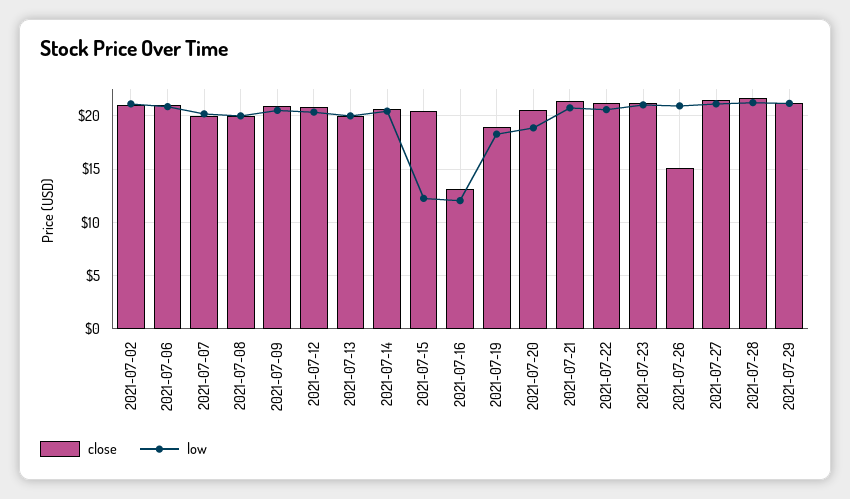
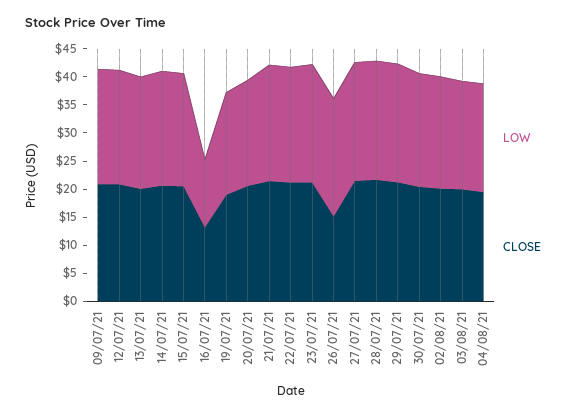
close, 2021-07-02: 21 -> none
low, 2021-07-02: 21 -> none
close, 2021-07-06: 21 -> none
low, 2021-07-06: 21 -> none
close, 2021-07-07: 20 -> none
low, 2021-07-07: 20 -> none
close, 2021-07-08: 20 -> none
low, 2021-07-08: 20 -> none
low, 2021-07-15: 12 -> 20
low, 30/07/21: none -> 20
close, 30/07/21: none -> 20
low, 02/08/21: none -> 20
close, 02/08/21: none -> 20
low, 03/08/21: none -> 20
close, 03/08/21: none -> 20
low, 04/08/21: none -> 20
close, 04/08/21: none -> 20

